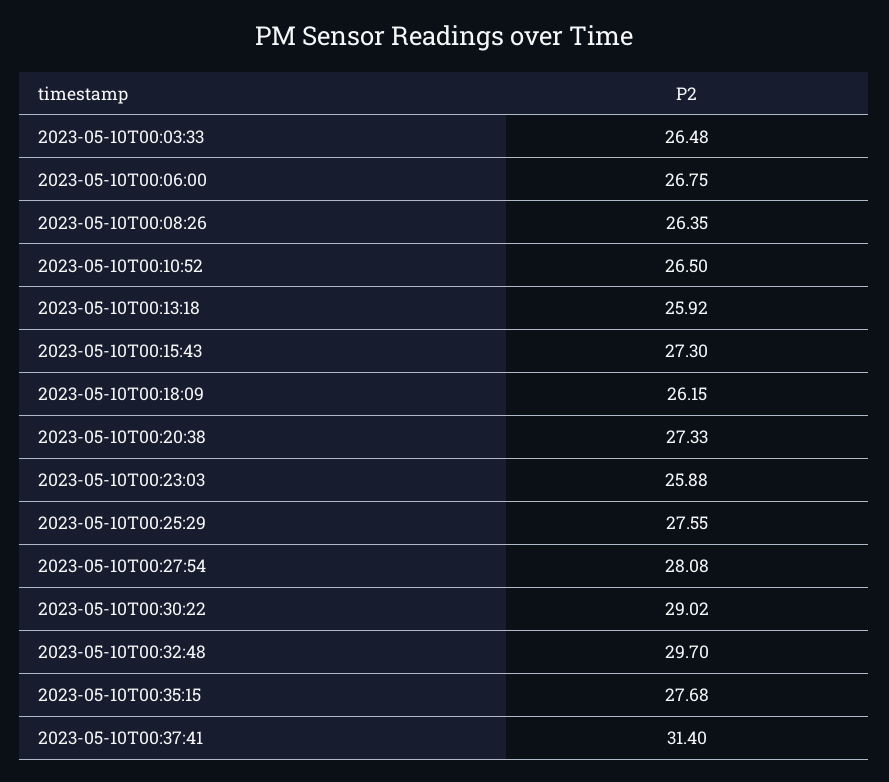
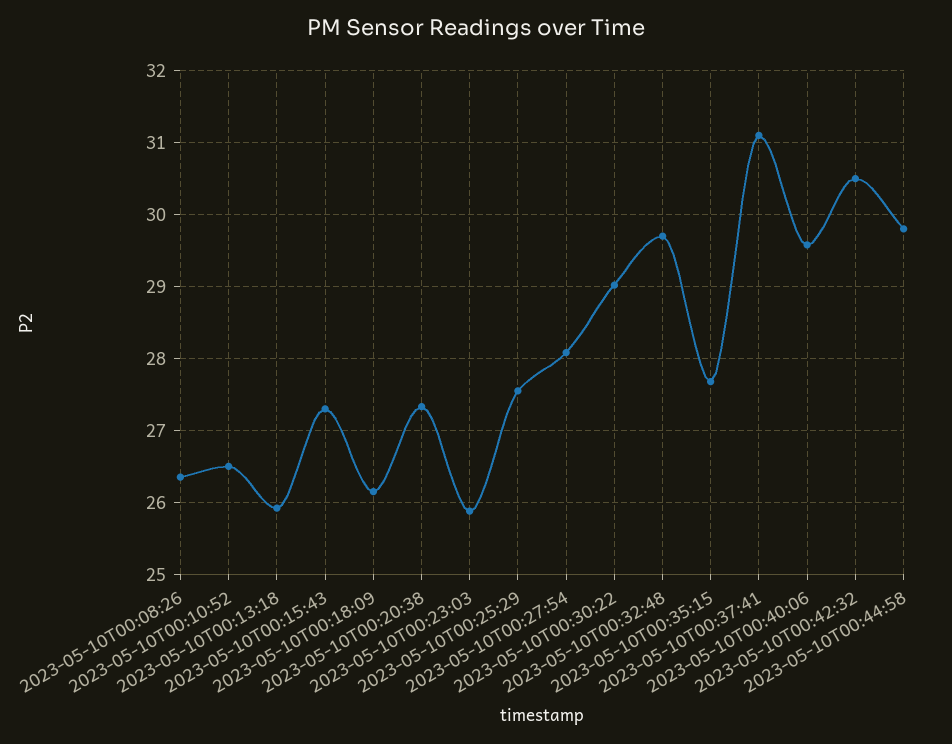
2023-05-10T00:03:33: 26.48 -> none
2023-05-10T00:06:00: 26.75 -> none
2023-05-10T00:37:41: 31.4 -> 31.1
2023-05-10T00:40:06: none -> 29.6
2023-05-10T00:42:32: none -> 30.5
2023-05-10T00:44:58: none -> 29.8

